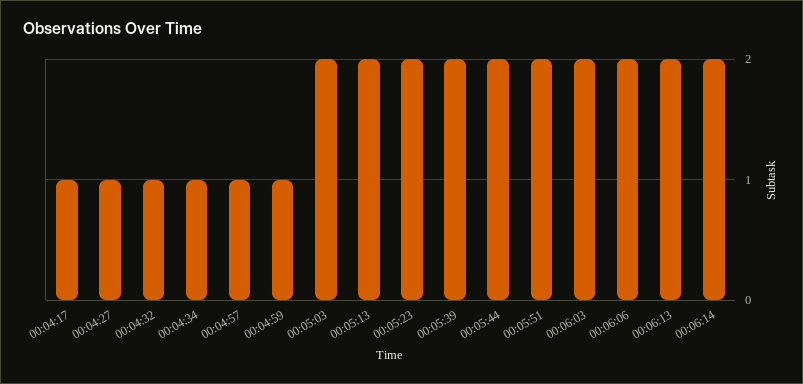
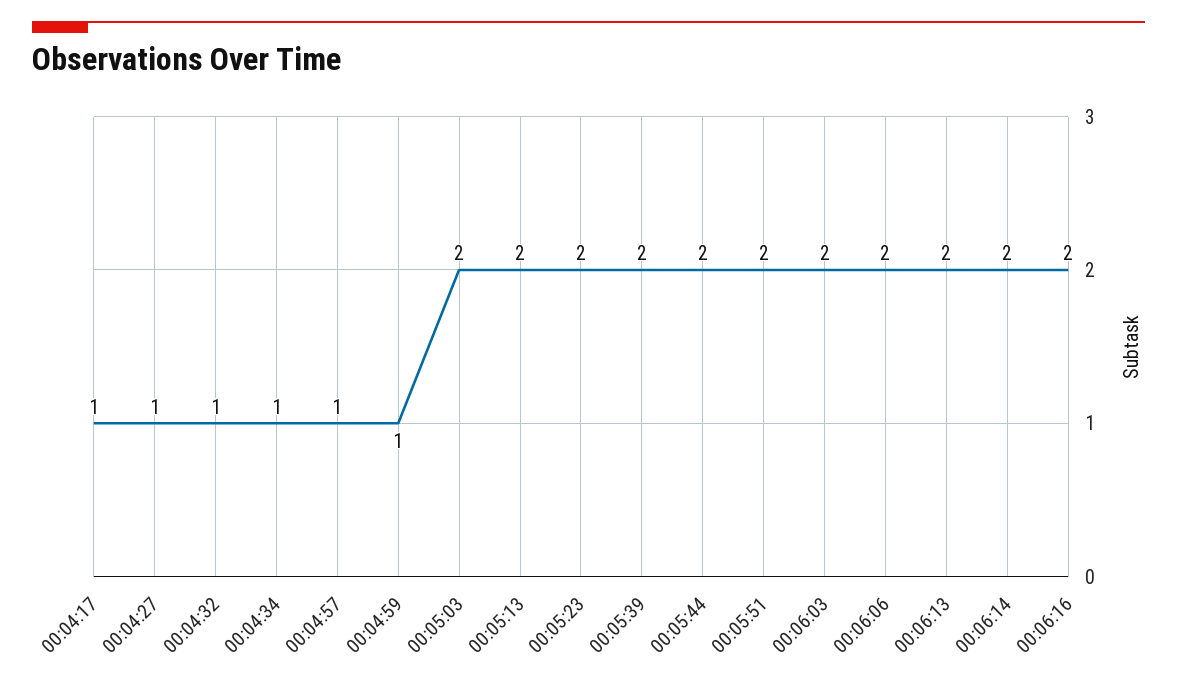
00:06:16: none -> 2

